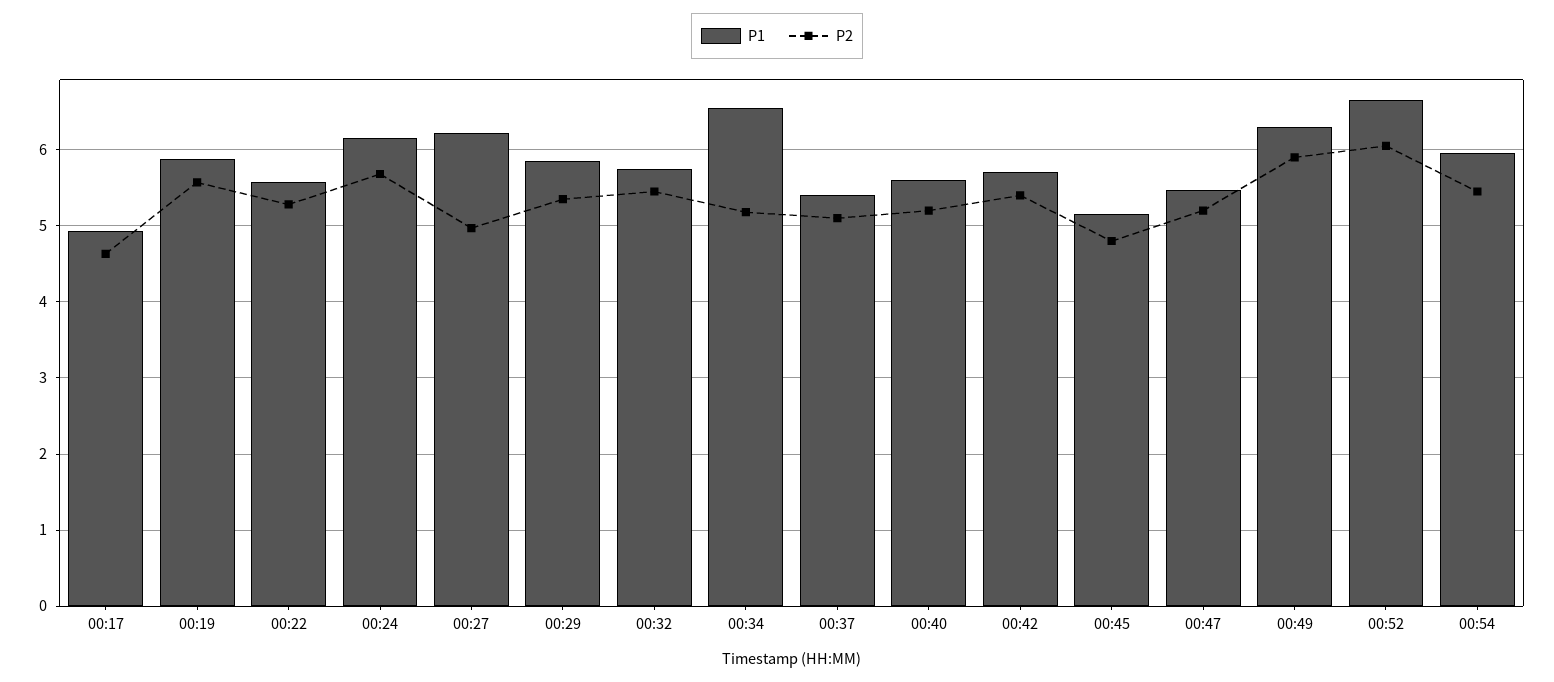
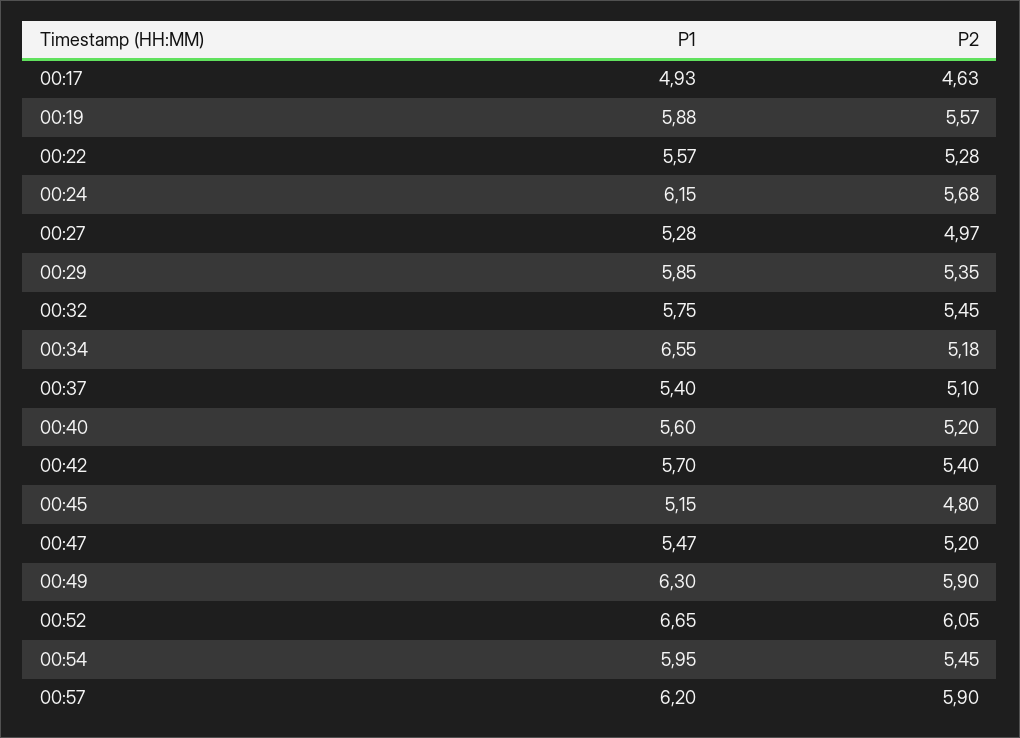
P1, 00:27: 6.2 -> 5.28
P1, 00:57: none -> 6.2
P2, 00:57: none -> 5.9

